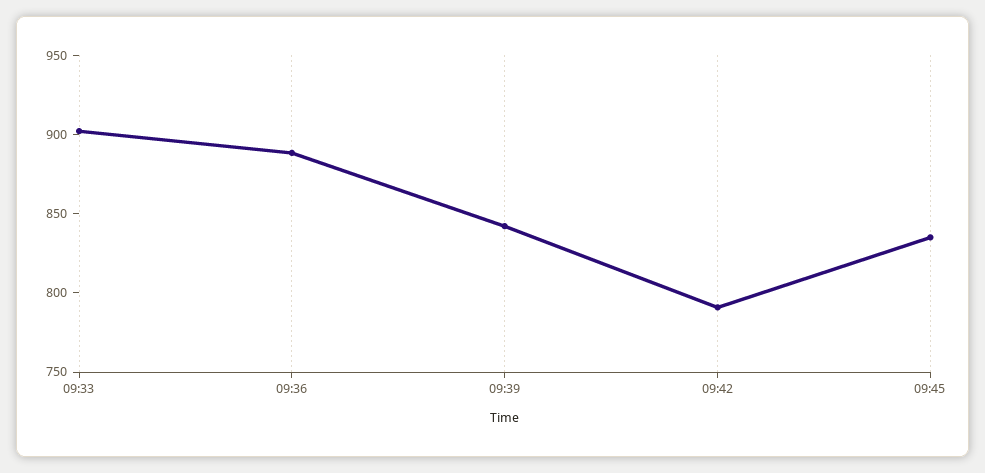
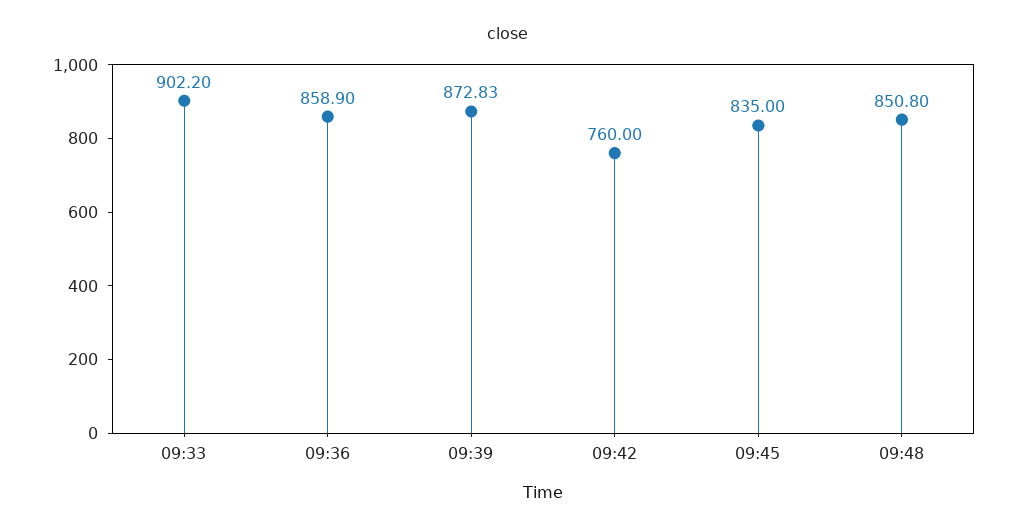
09:36: 890 -> 858.9
09:39: 840 -> 872.83
09:42: 790 -> 760
09:48: none -> 850.8

